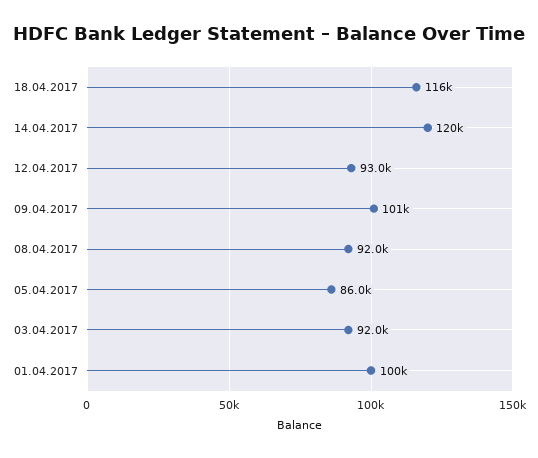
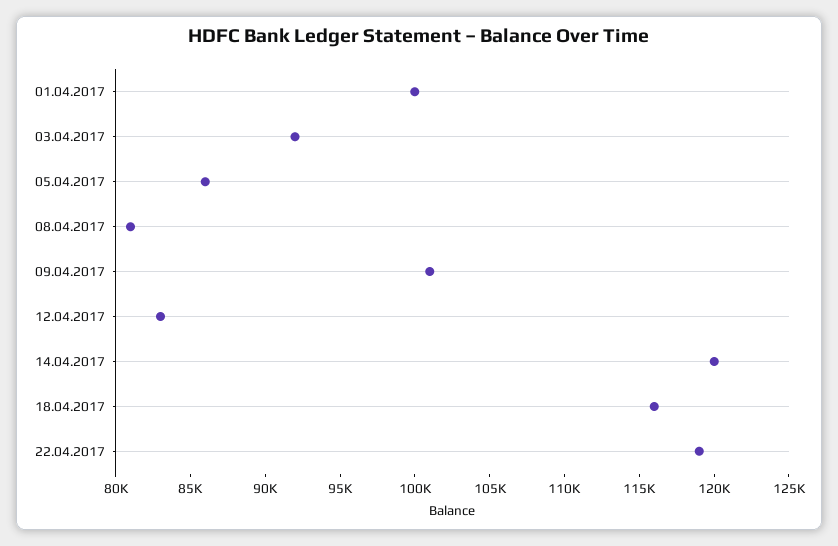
12.04.2017: 93000 -> 83000
08.04.2017: 92000 -> 81000
22.04.2017: none -> 119000

